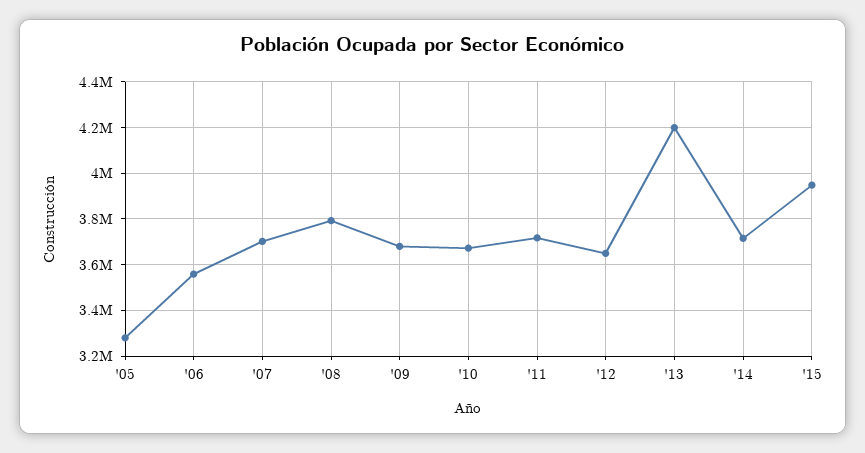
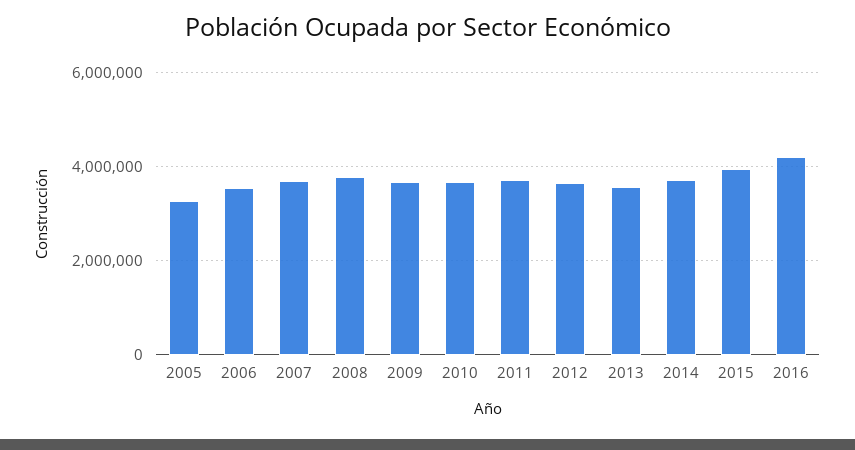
'13: 4200000 -> 3600000
2016: none -> 4200000

